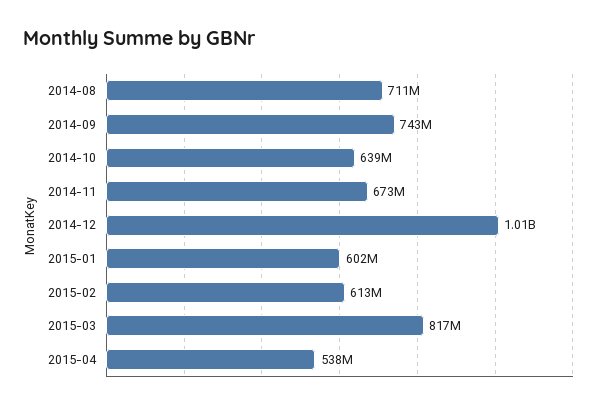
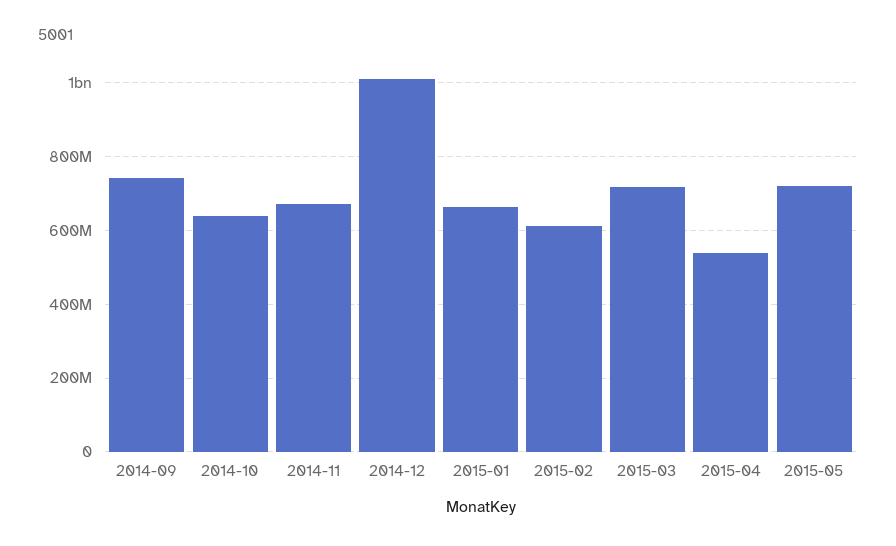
2014-08: 711000000 -> none
2015-01: 602000000 -> 660000000
2015-03: 817000000 -> 720000000
2015-05: none -> 720000000

